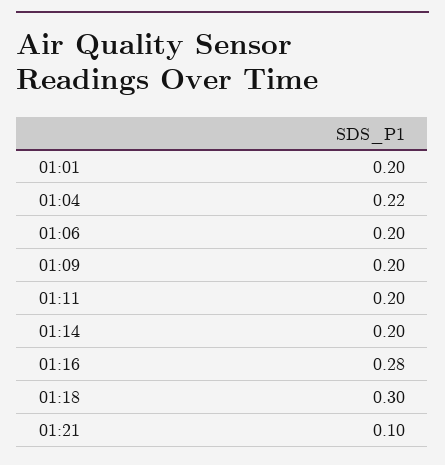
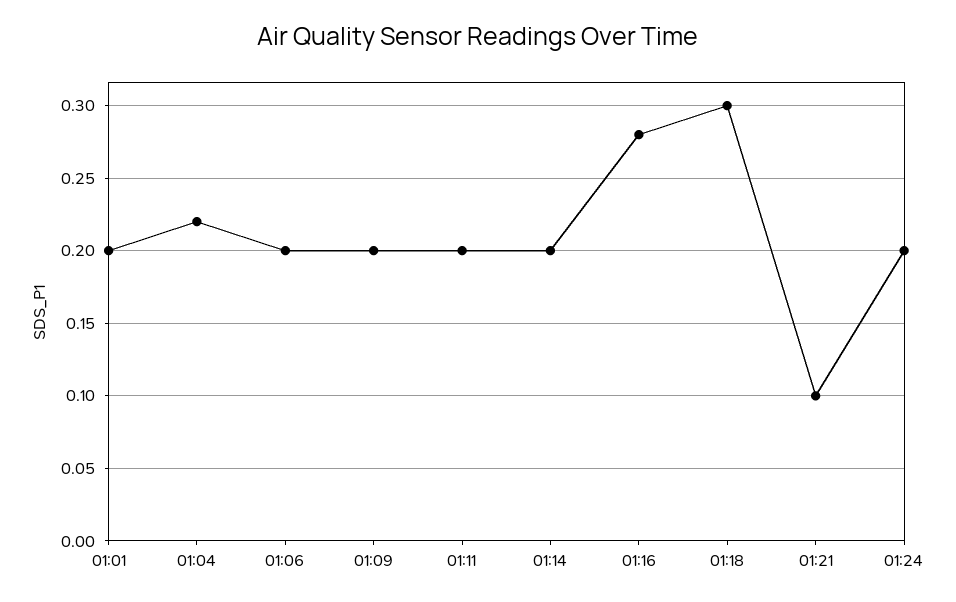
01:24: none -> 0.2

